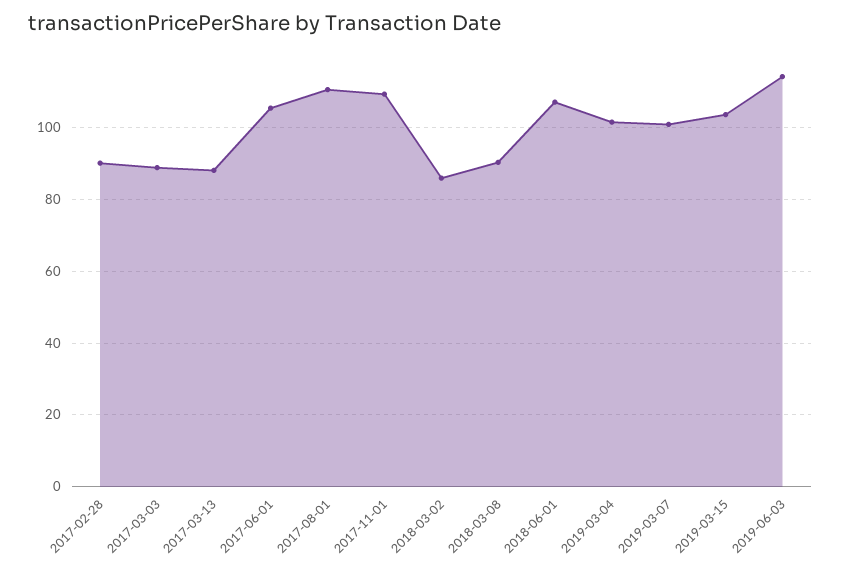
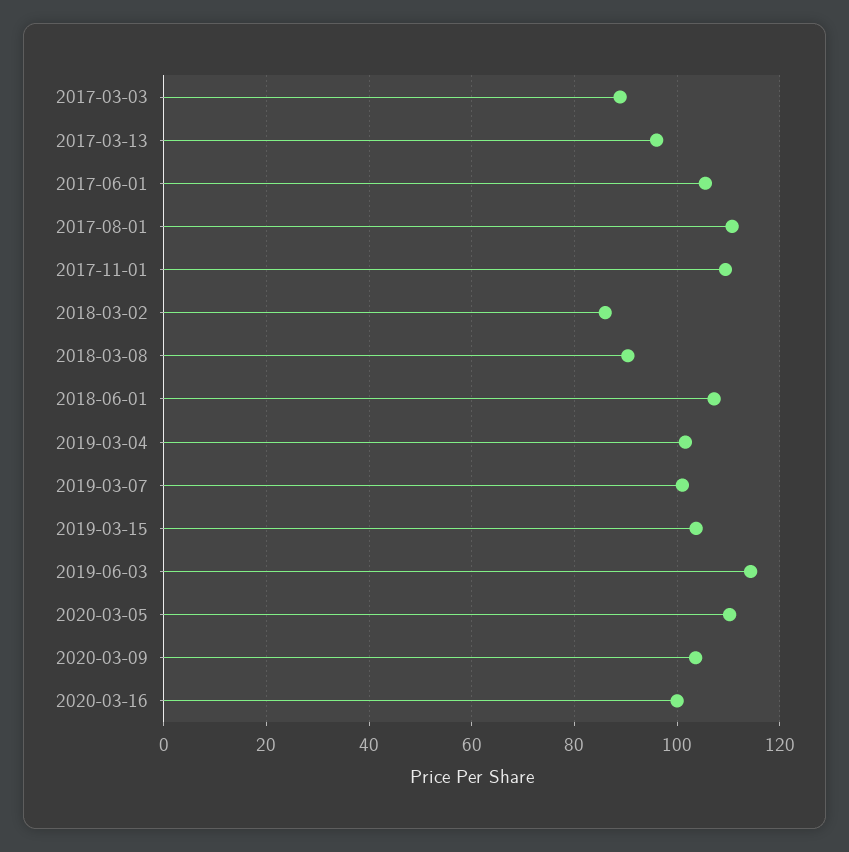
2017-02-28: 90 -> none
2017-03-13: 88 -> 96
2020-03-05: none -> 110
2020-03-09: none -> 104
2020-03-16: none -> 100

